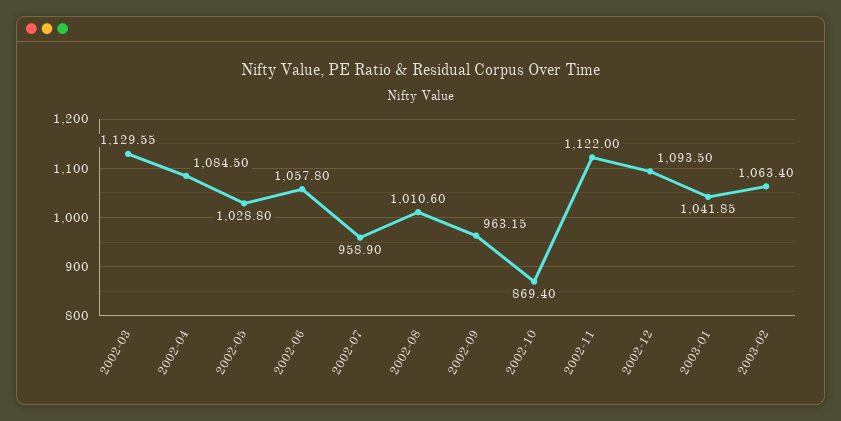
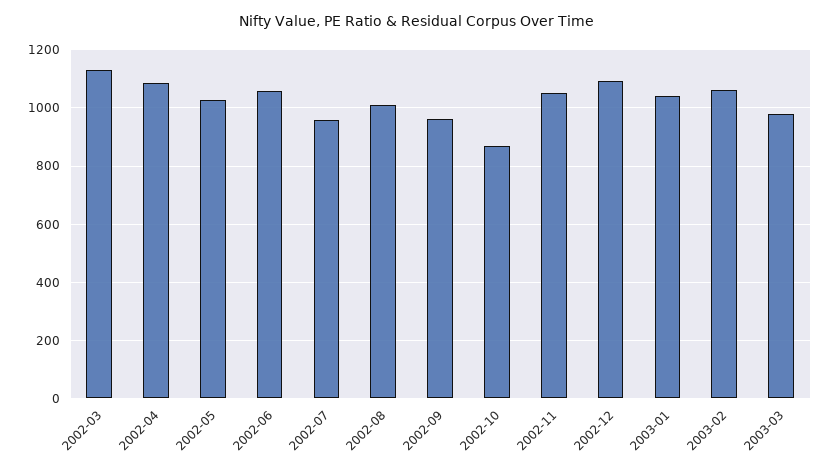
2002-11: 1122 -> 1050
2003-03: none -> 975

